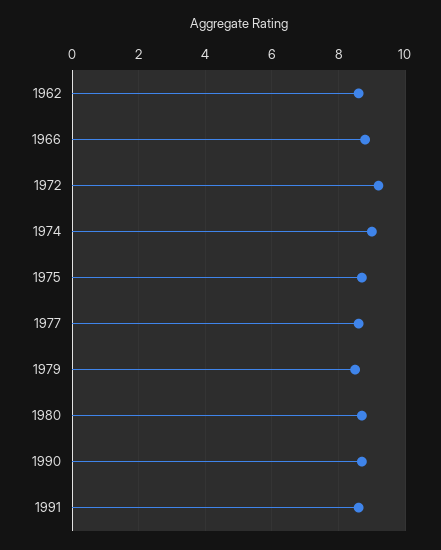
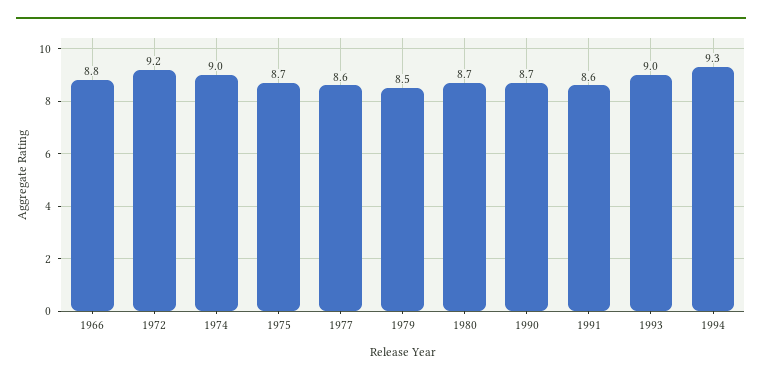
1962: 8.5 -> none
1993: none -> 9
1994: none -> 9.3

